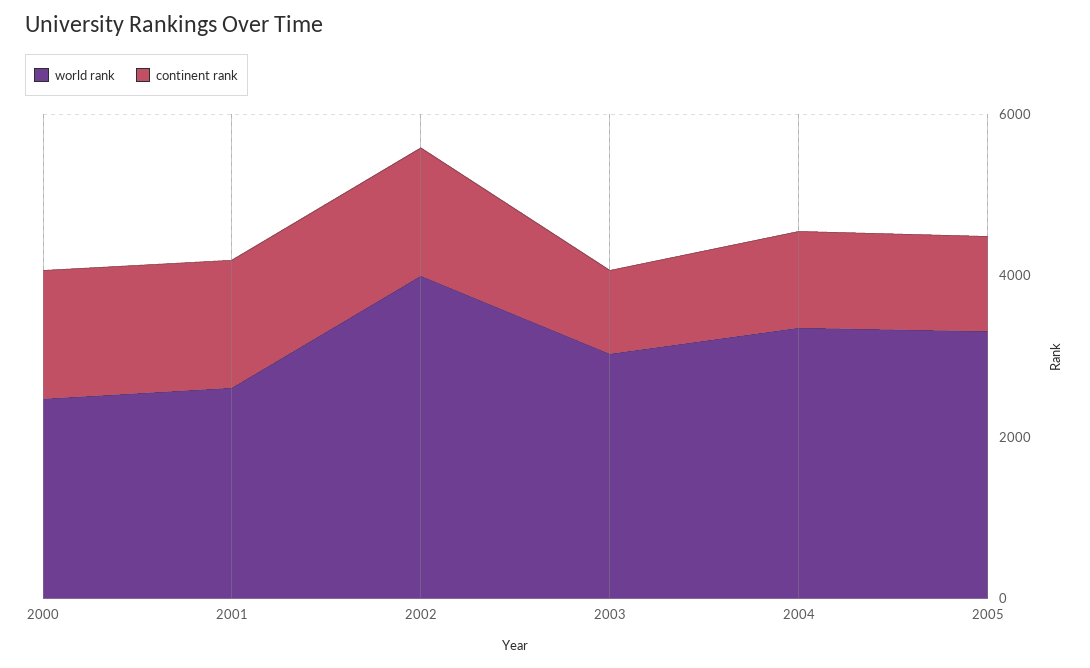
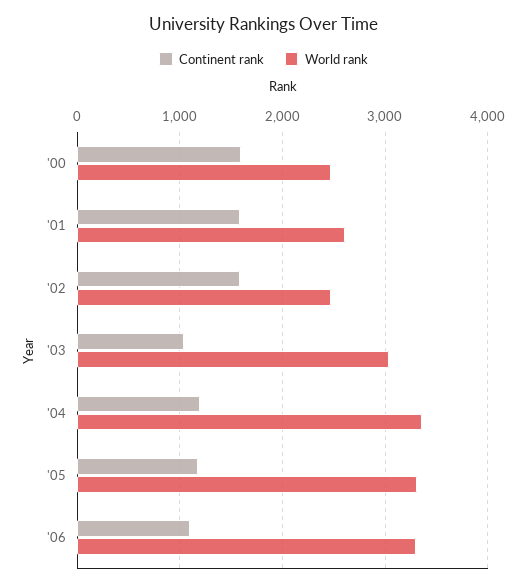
world rank, 2002: 4000 -> 2500
continent rank, '06: none -> 1100
world rank, '06: none -> 3300

